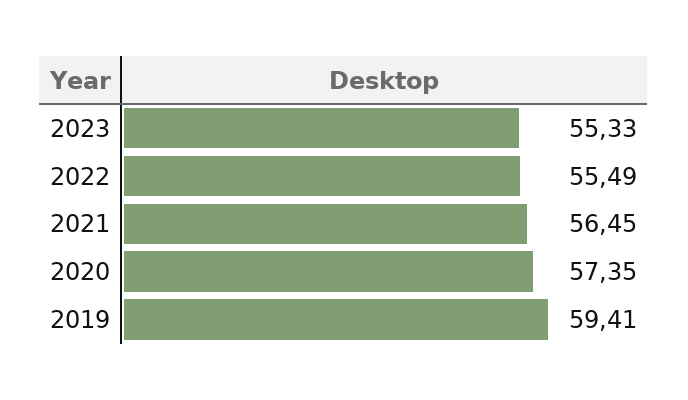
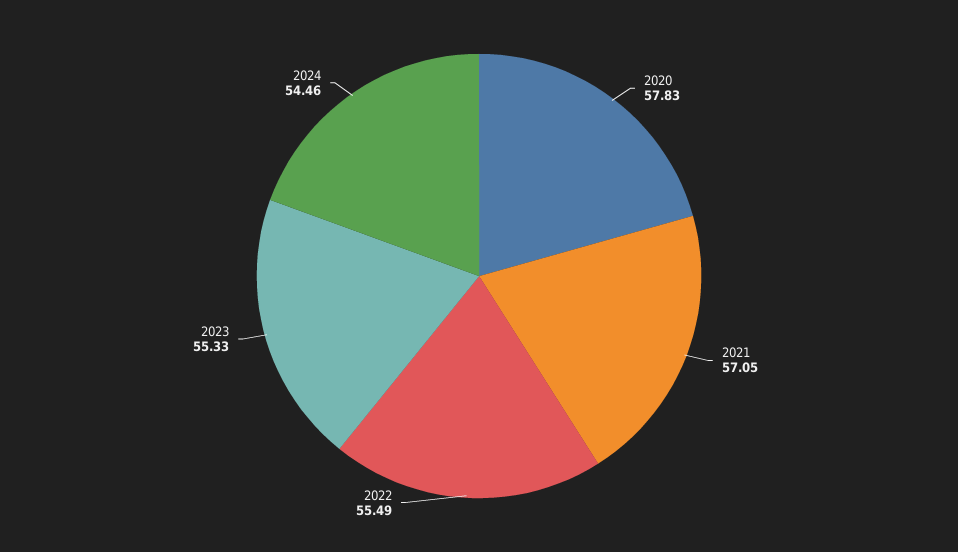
2021: 56.45 -> 57.05
2020: 57.35 -> 57.83
2019: 59.41 -> none
2024: none -> 54.46

